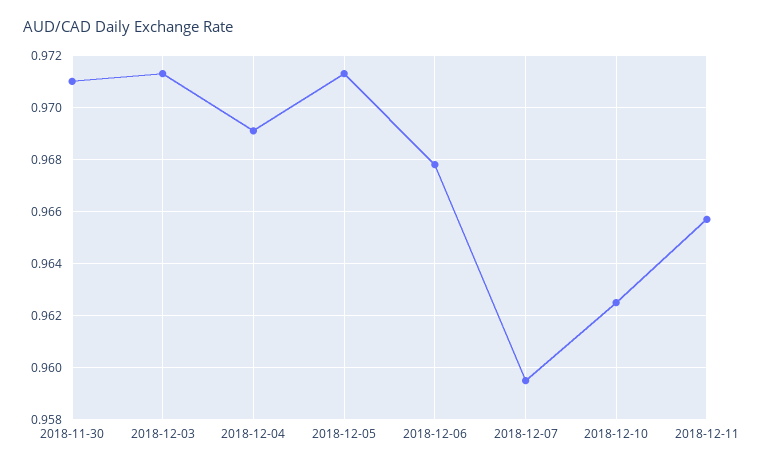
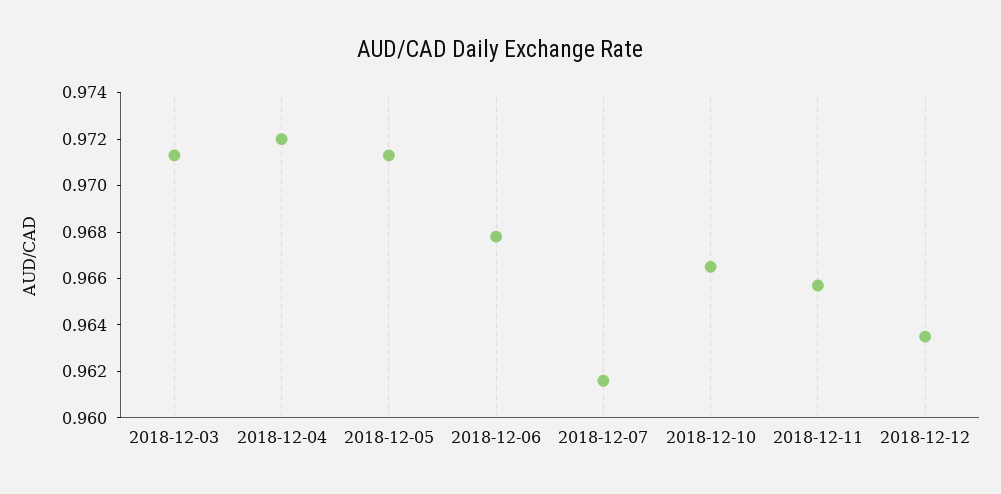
2018-11-30: 0.971 -> none
2018-12-04: 0.969 -> 0.972
2018-12-07: 0.9595 -> 0.9615
2018-12-10: 0.9625 -> 0.9665
2018-12-12: none -> 0.9635

